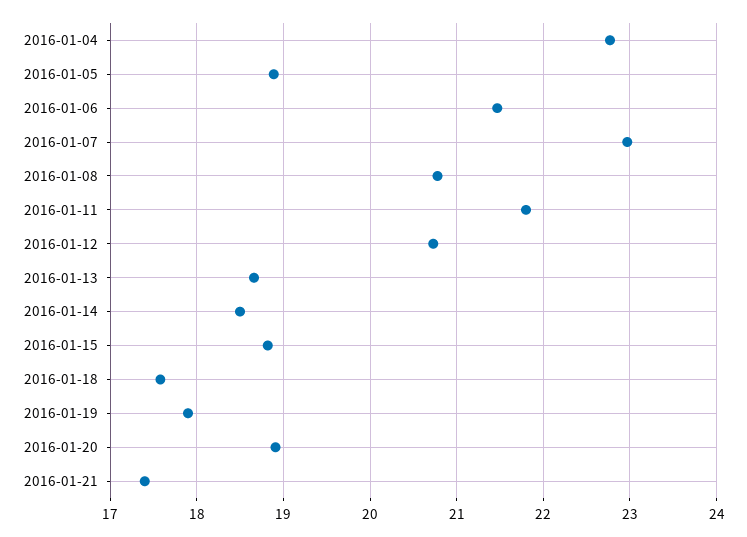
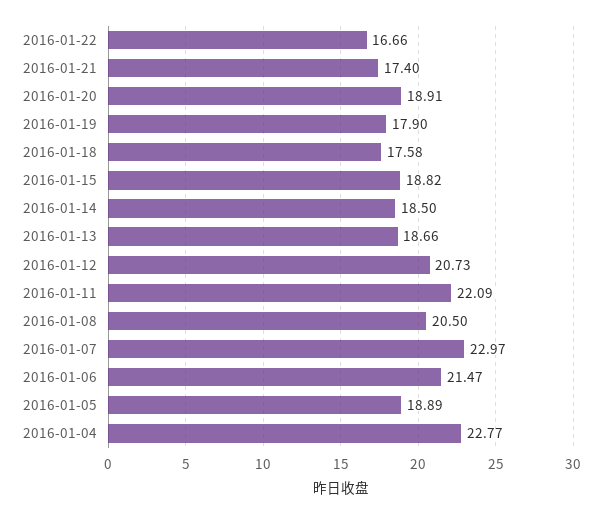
2016-01-08: 20.8 -> 20.5
2016-01-11: 21.8 -> 22.09
2016-01-22: none -> 16.66

